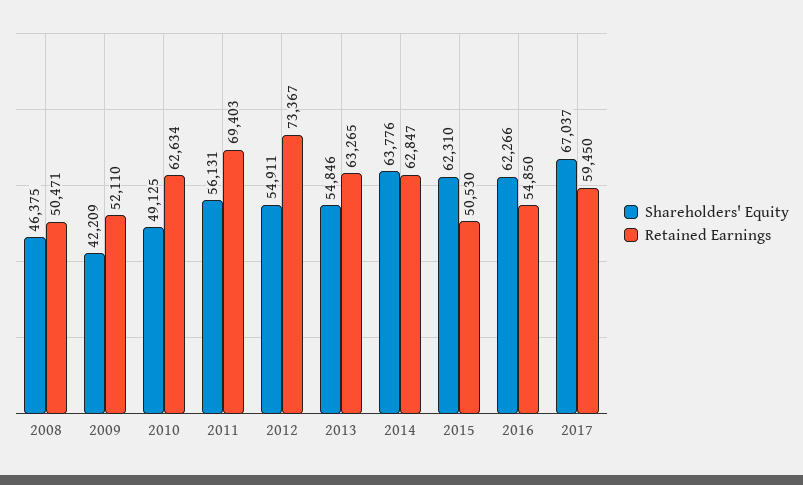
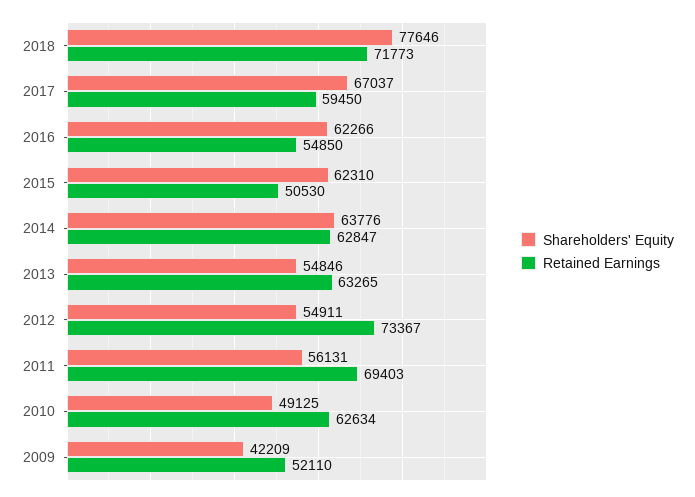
Shareholders' Equity, 2008: 46375 -> none
Retained Earnings, 2008: 50471 -> none
Shareholders' Equity, 2018: none -> 77646
Retained Earnings, 2018: none -> 71773

